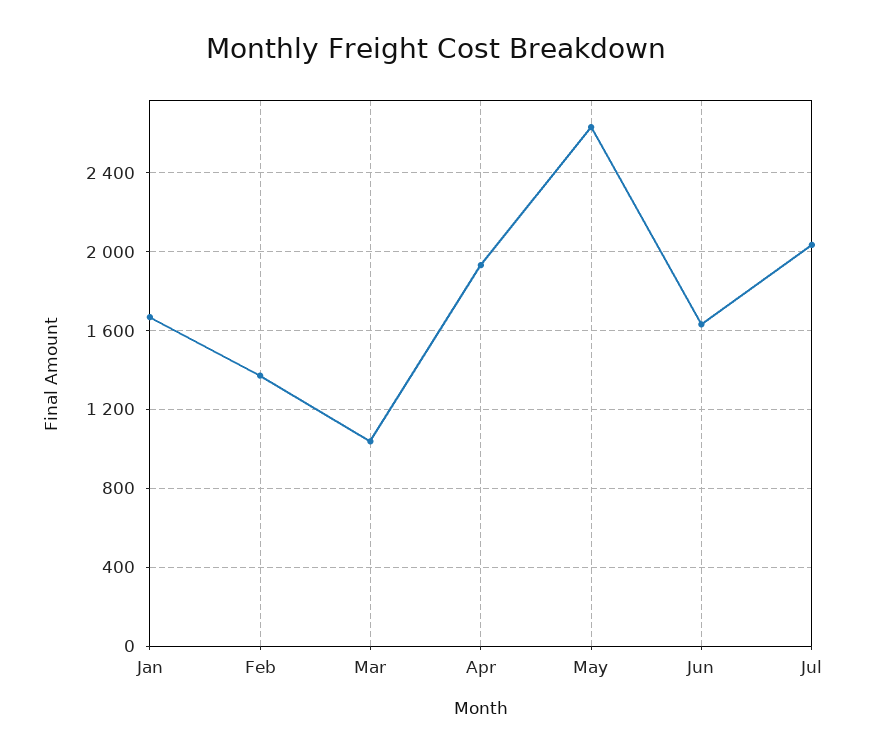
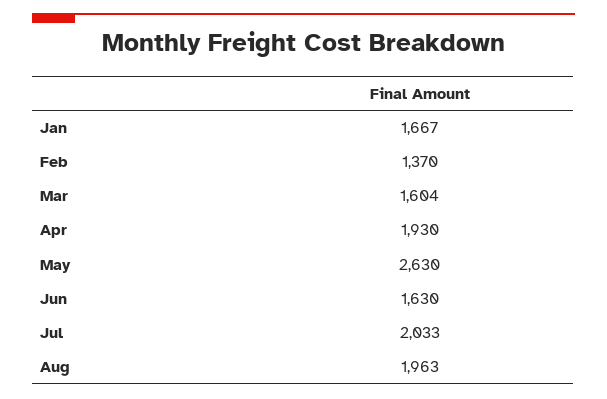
Mar: 1050 -> 1604
Aug: none -> 1963

